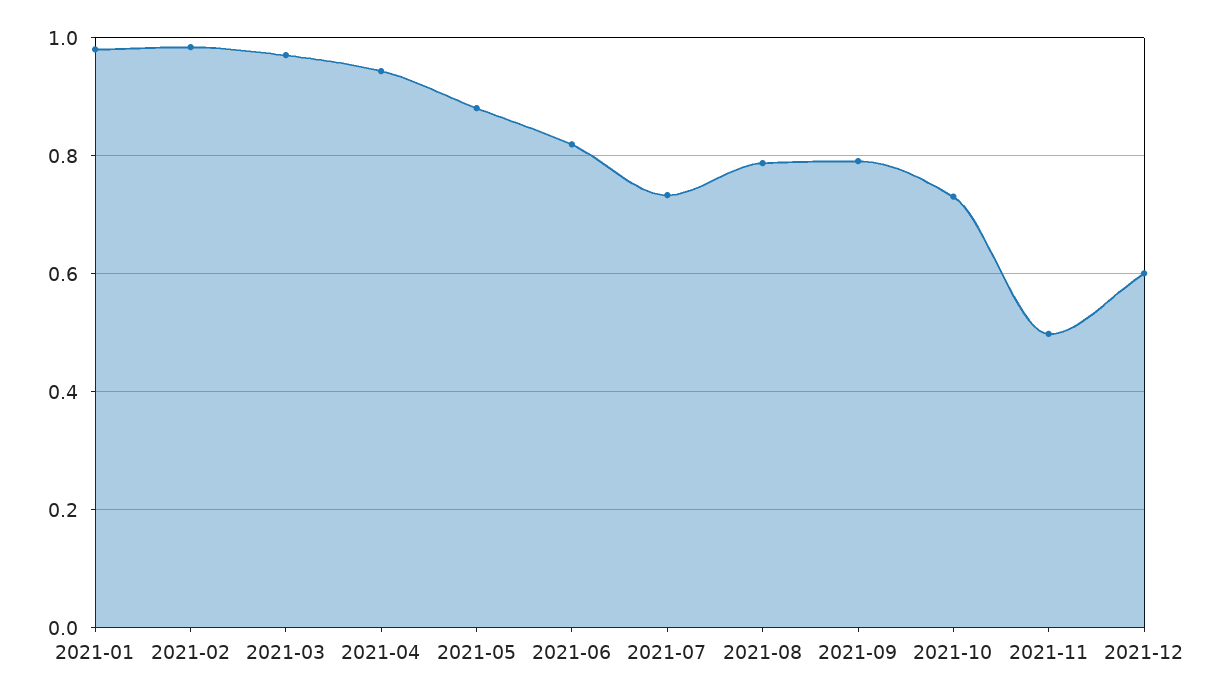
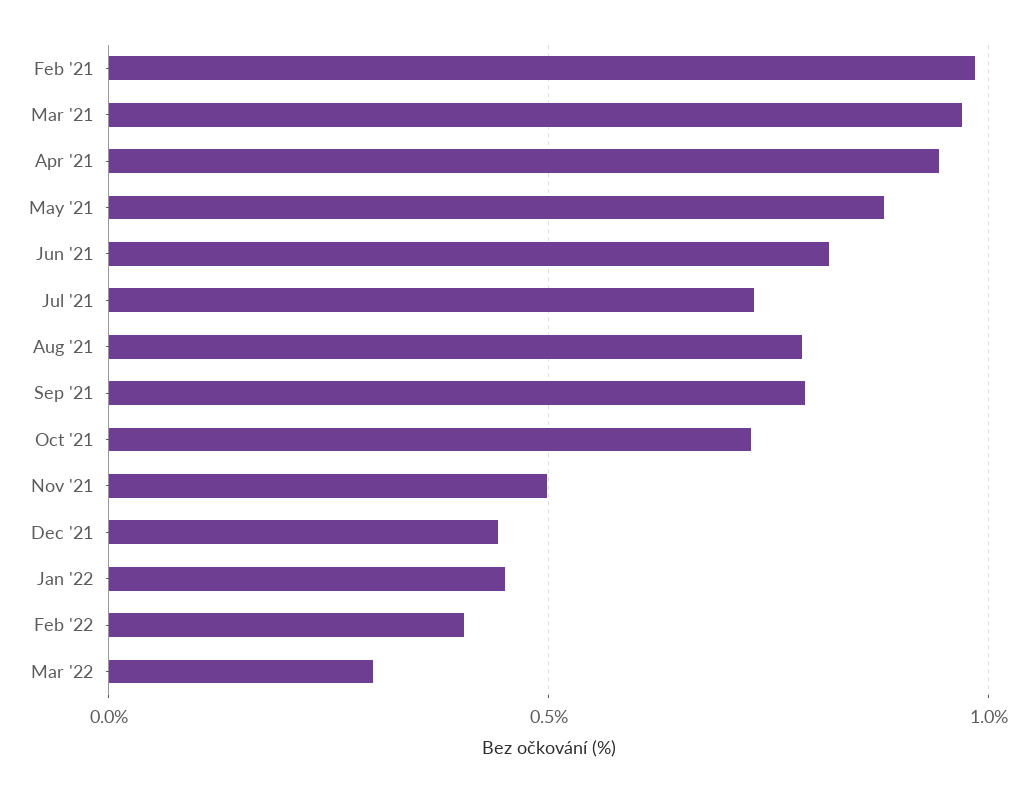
2021-01: 0.98 -> none
2021-12: 0.6 -> 0.45
Jan '22: none -> 0.45
Feb '22: none -> 0.4
Mar '22: none -> 0.3

